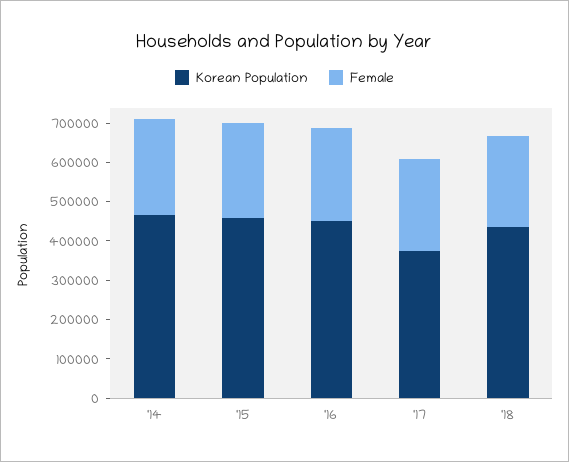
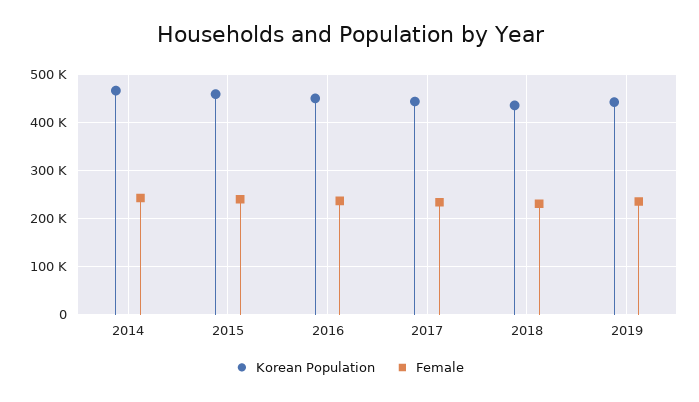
Korean Population, '17: 375000 -> 440000
Korean Population, 2019: none -> 440000
Female, 2019: none -> 240000

